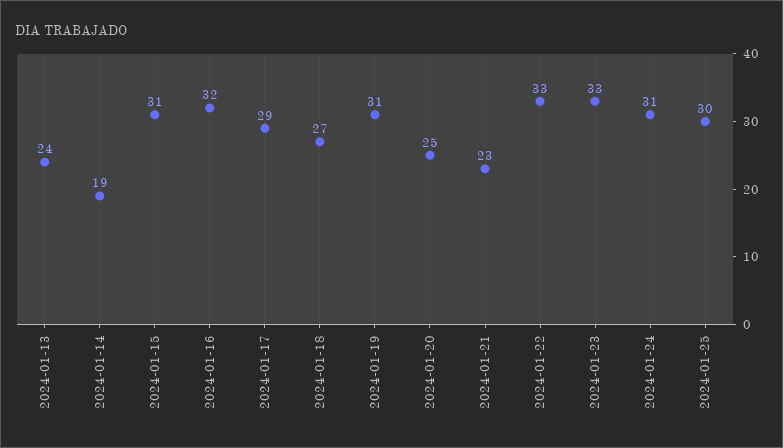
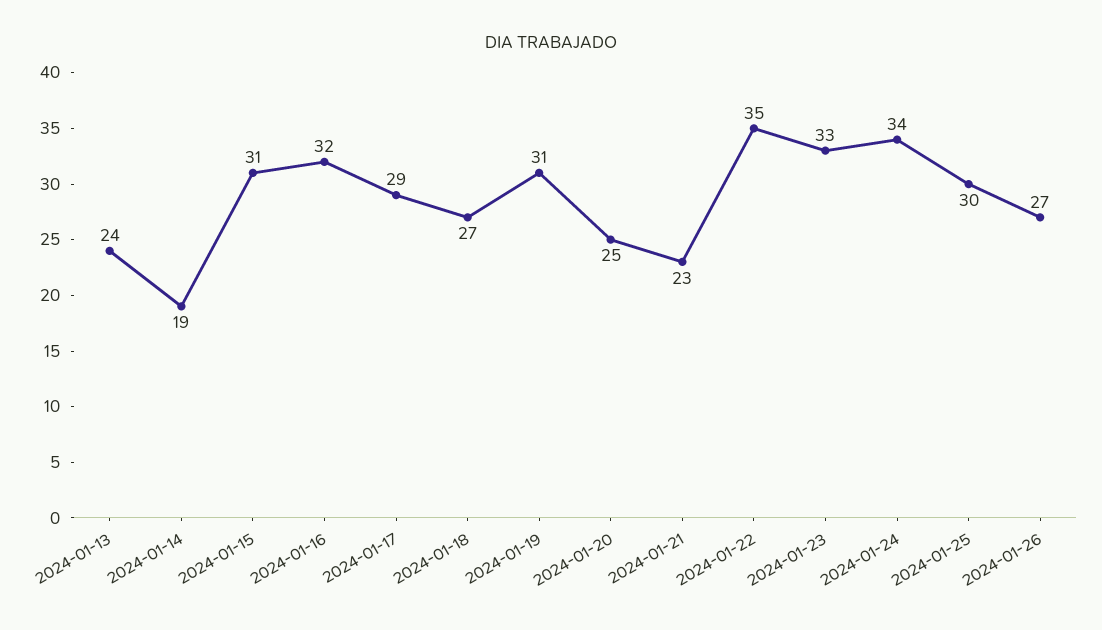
2024-01-22: 33 -> 35
2024-01-24: 31 -> 34
2024-01-26: none -> 27

